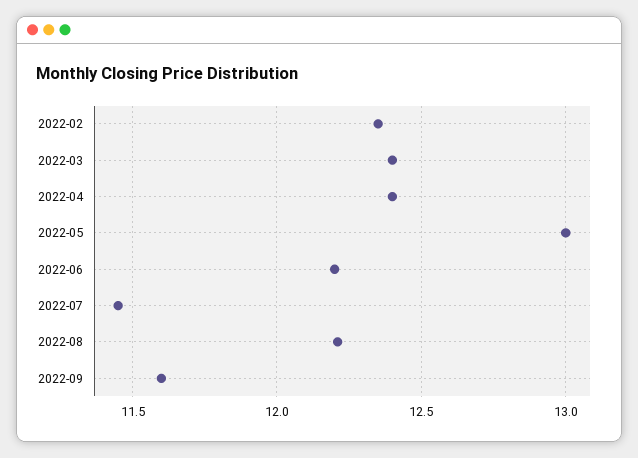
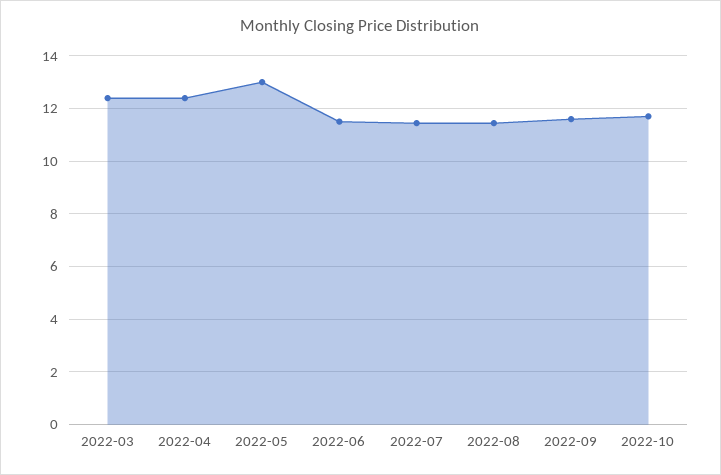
2022-02: 12.35 -> none
2022-06: 12.2 -> 11.5
2022-08: 12.2 -> 11.5
2022-10: none -> 11.75

